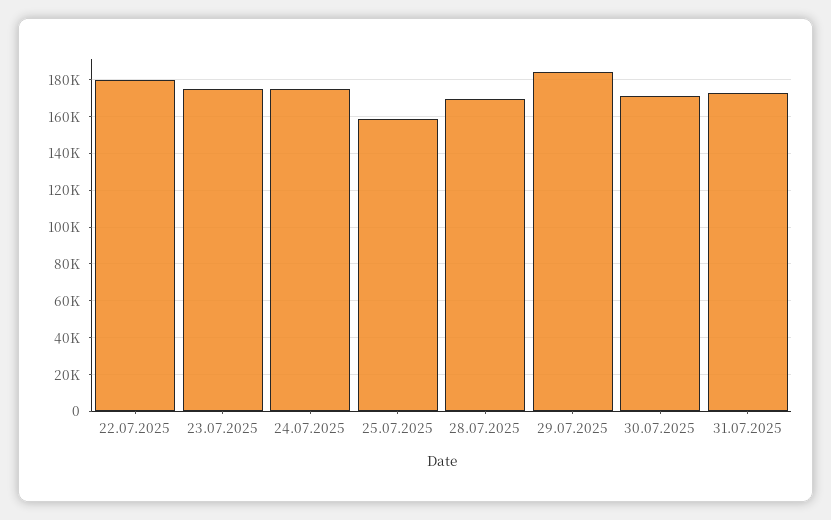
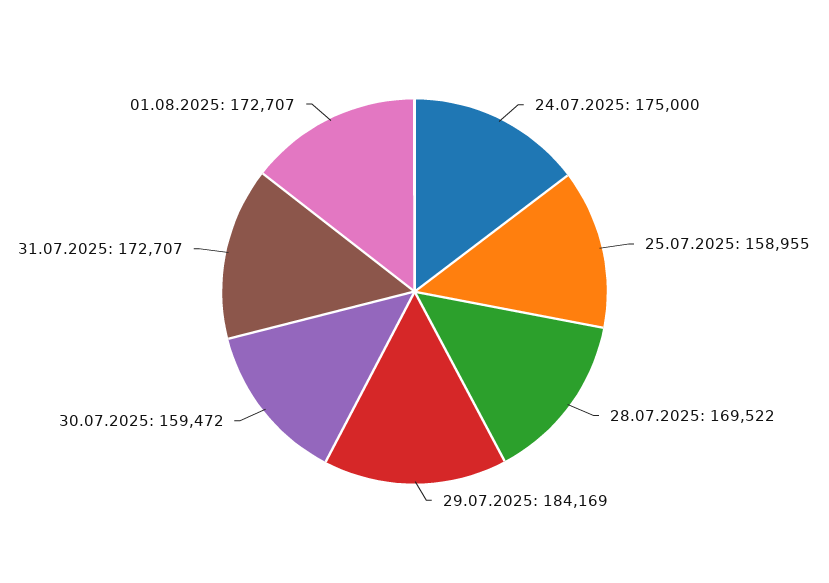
22.07.2025: 180000 -> none
23.07.2025: 175000 -> none
30.07.2025: 170000 -> 159472
01.08.2025: none -> 172707

